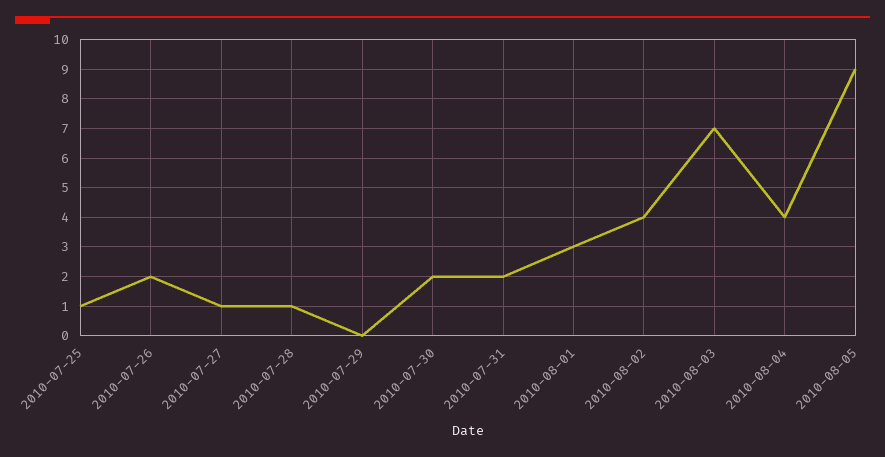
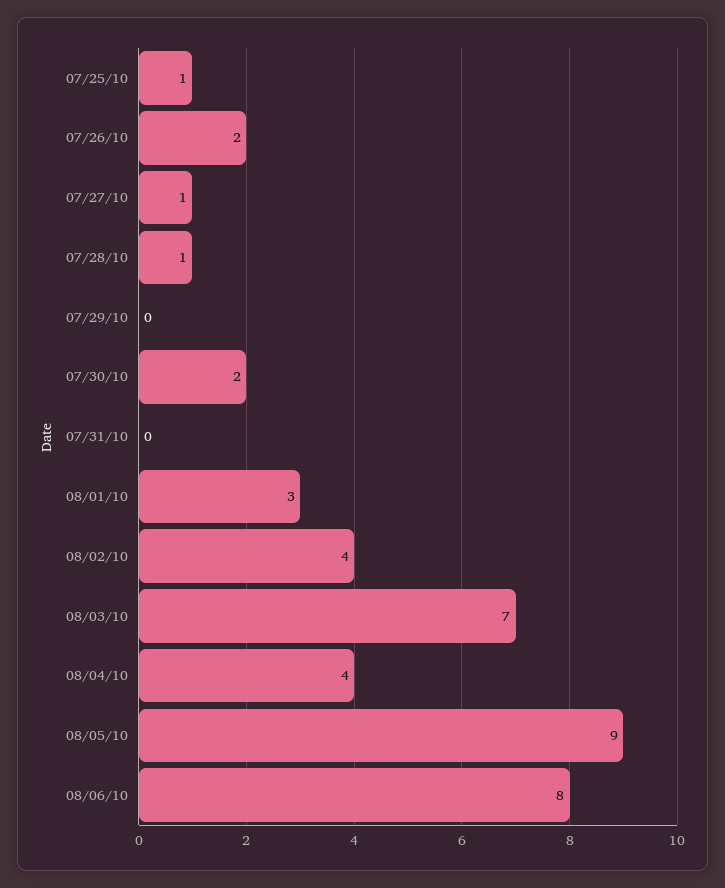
2010-07-31: 2 -> 0
08/06/10: none -> 8

